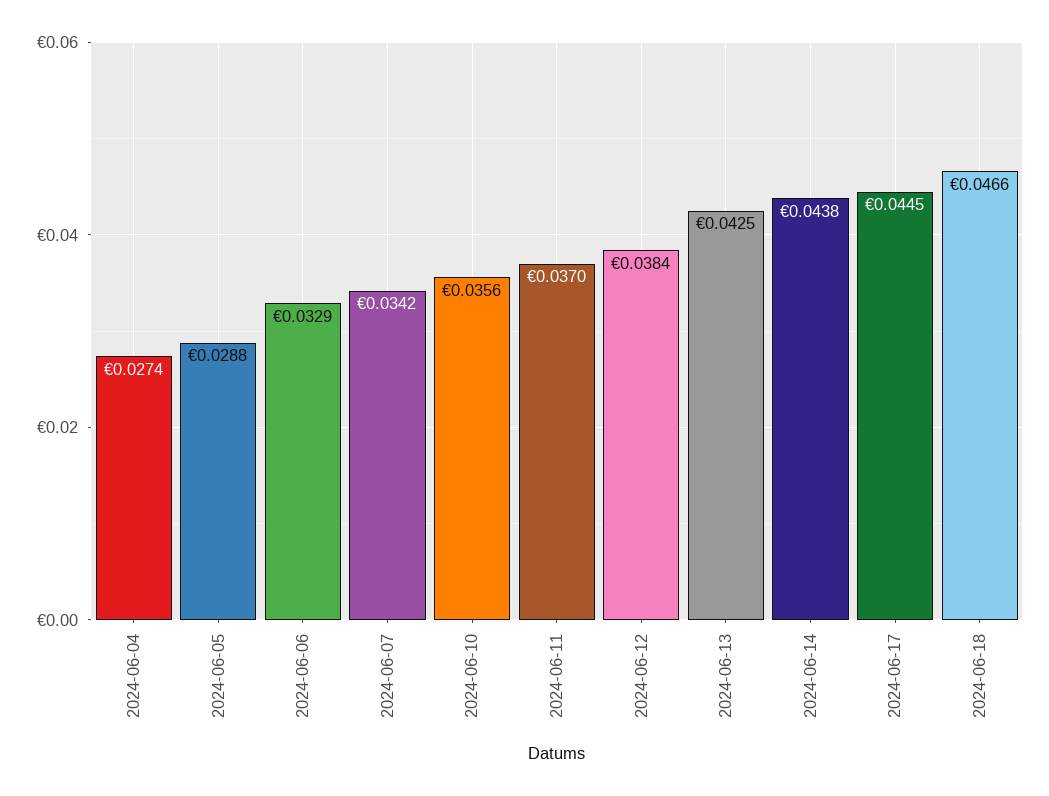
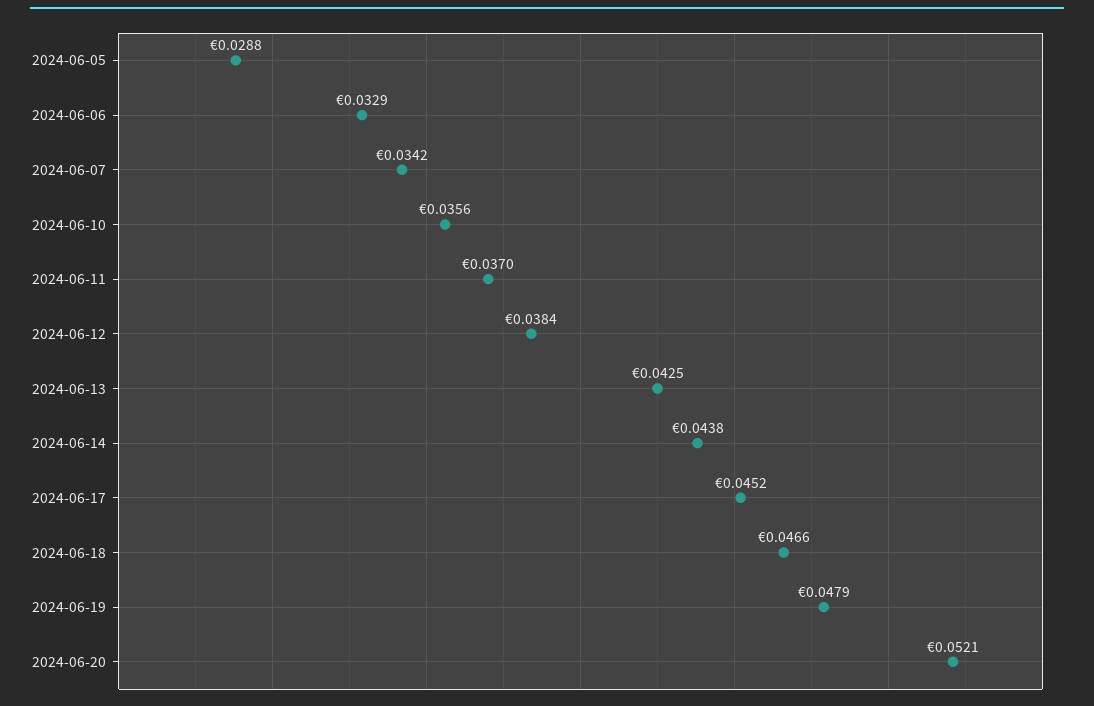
2024-06-04: 0.0274 -> none
2024-06-17: 0.0445 -> 0.0452
2024-06-19: none -> 0.0479
2024-06-20: none -> 0.0521

